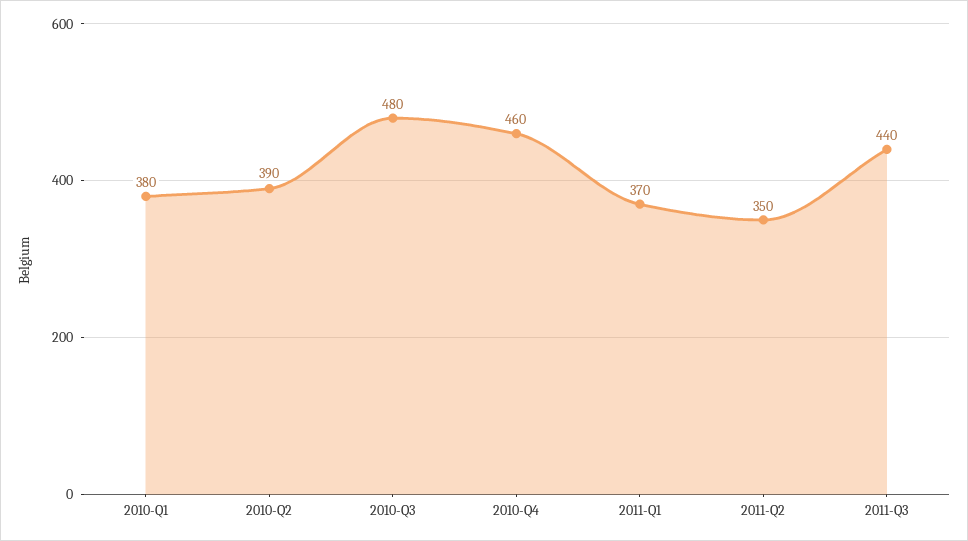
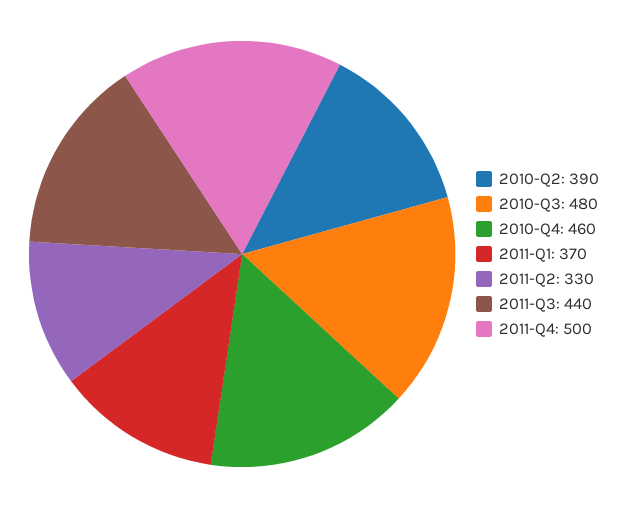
2010-Q1: 380 -> none
2011-Q2: 350 -> 330
2011-Q4: none -> 500

